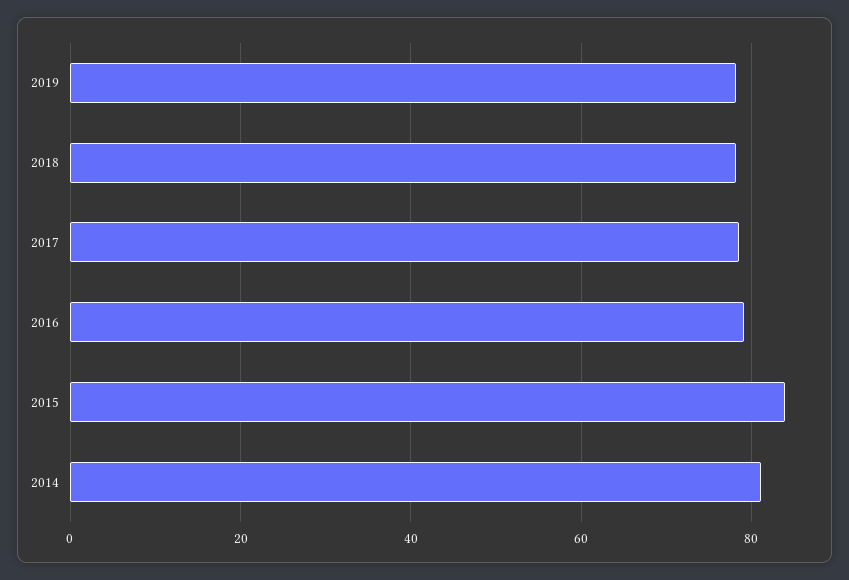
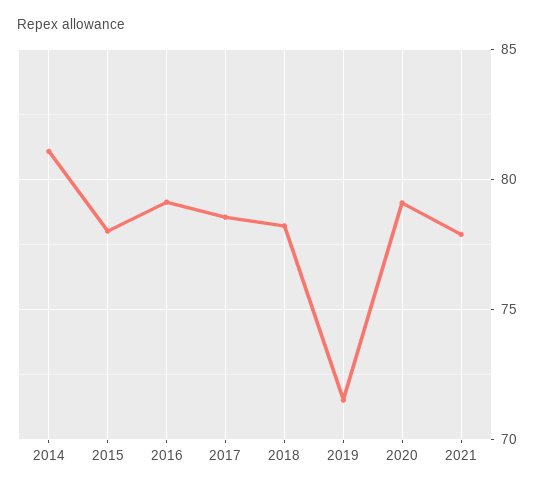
2019: 78 -> 71.5
2015: 84 -> 78
2020: none -> 79
2021: none -> 78

